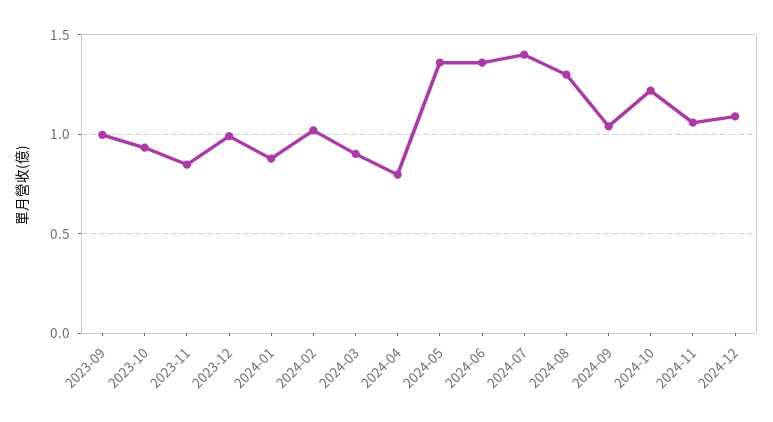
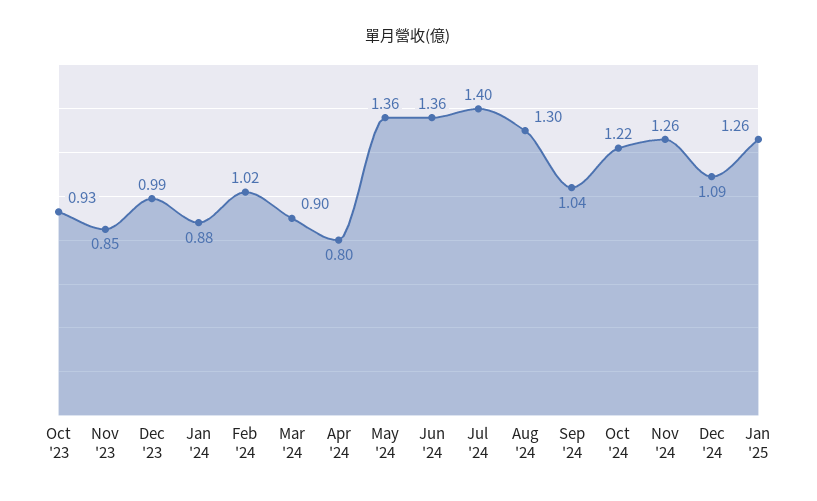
2023-09: 1 -> none
2024-11: 1.05 -> 1.26
Jan '25: none -> 1.26

